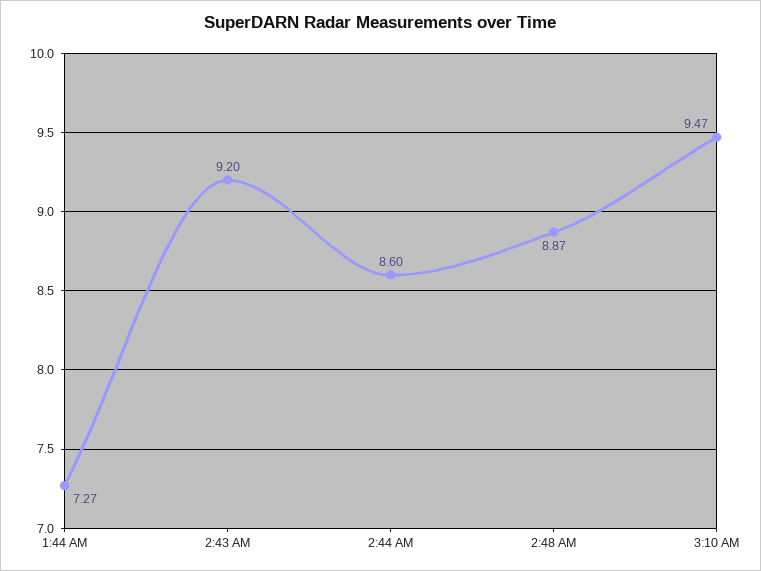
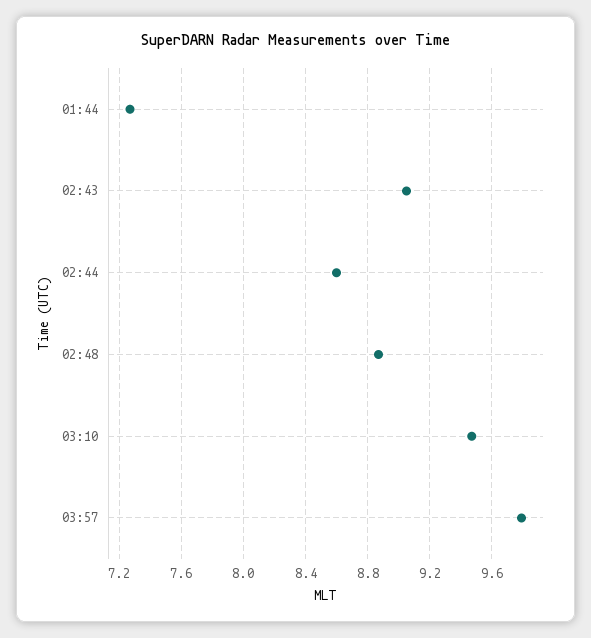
2:43 AM: 9.2 -> 9.05
03:57: none -> 9.8

